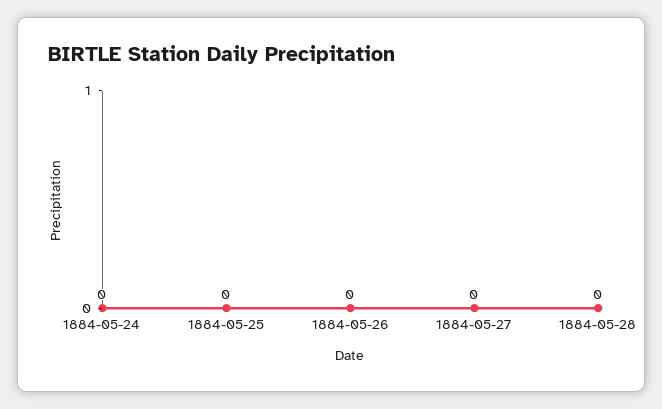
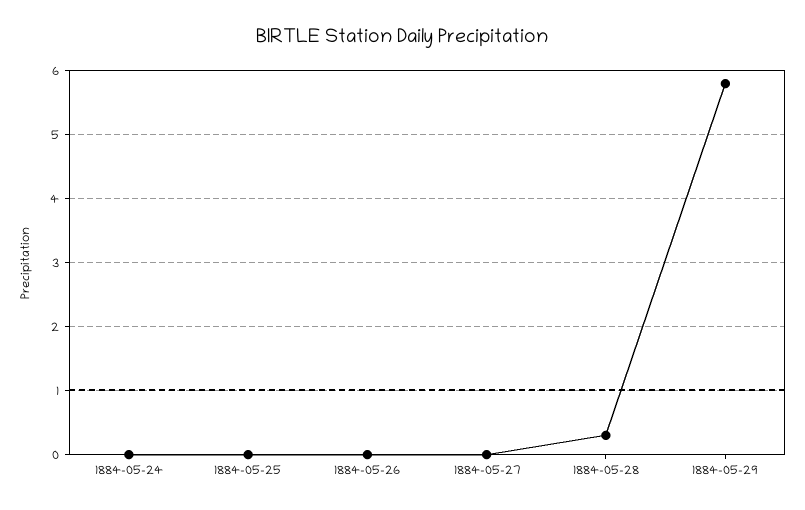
1884-05-28: 0 -> 0.3
1884-05-29: none -> 5.8

